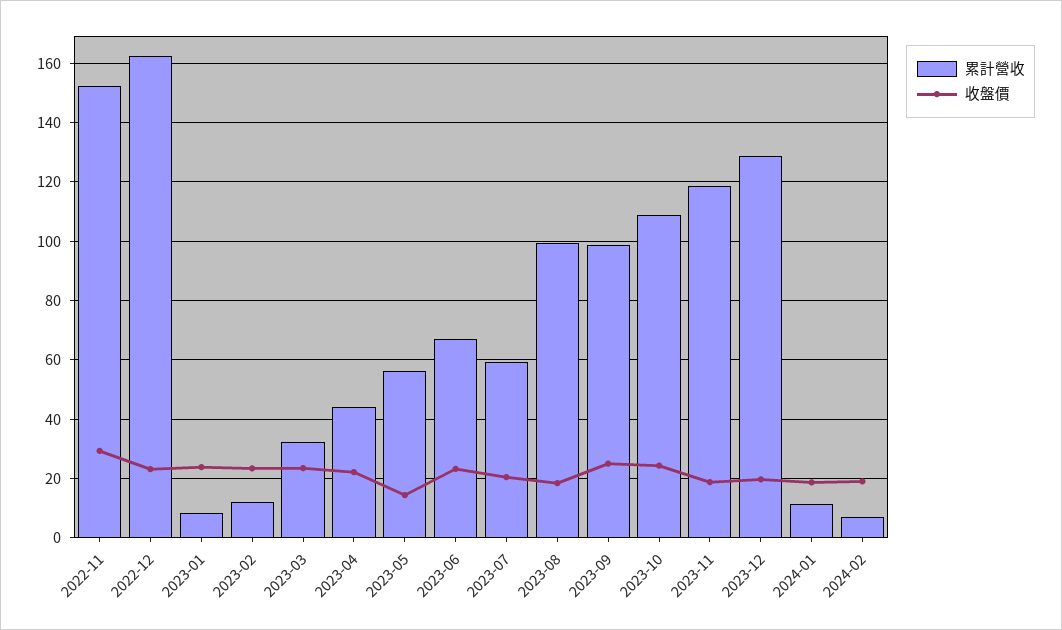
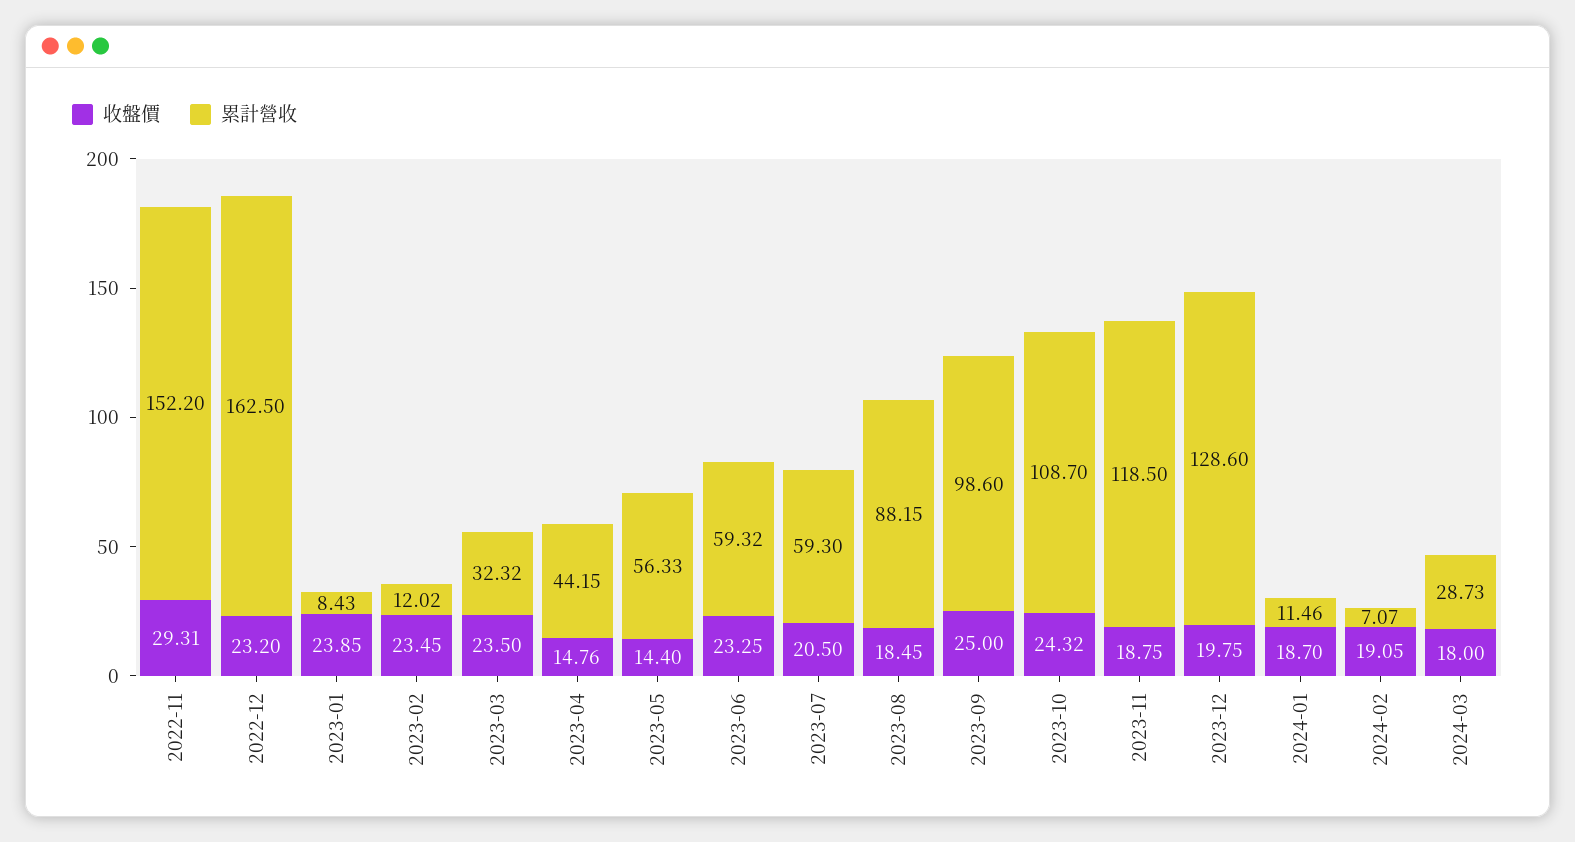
收盤價, 2023-04: 22.5 -> 14.76
累計營收, 2023-06: 67.5 -> 59.32
累計營收, 2023-08: 100 -> 88.15
收盤價, 2024-03: none -> 18
累計營收, 2024-03: none -> 28.73

